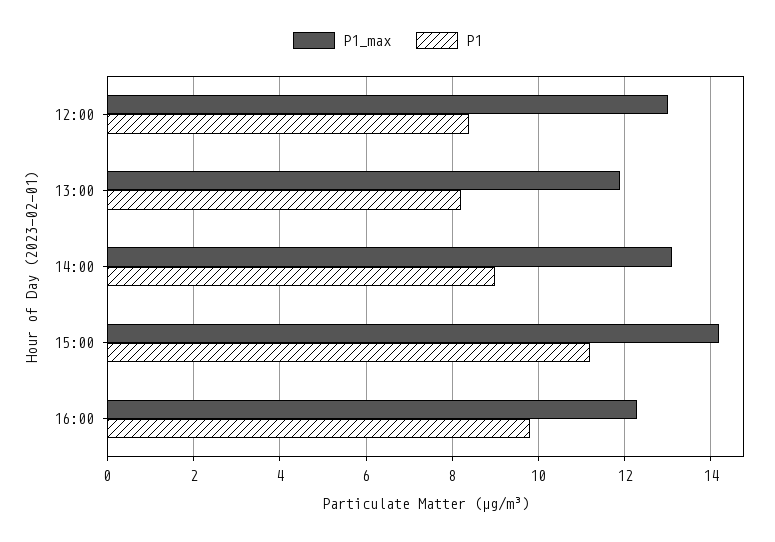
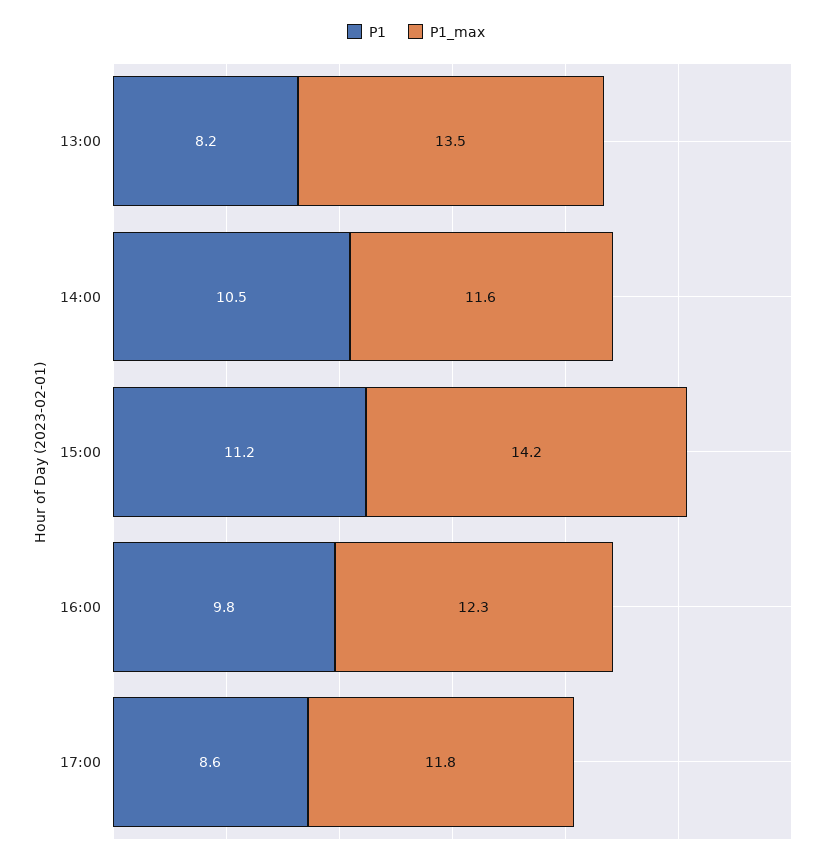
P1_max, 12:00: 13 -> none
P1, 12:00: 8.5 -> none
P1_max, 13:00: 12 -> 13.5
P1_max, 14:00: 13 -> 11.6
P1, 14:00: 9 -> 10.5
P1, 17:00: none -> 8.6
P1_max, 17:00: none -> 11.8

